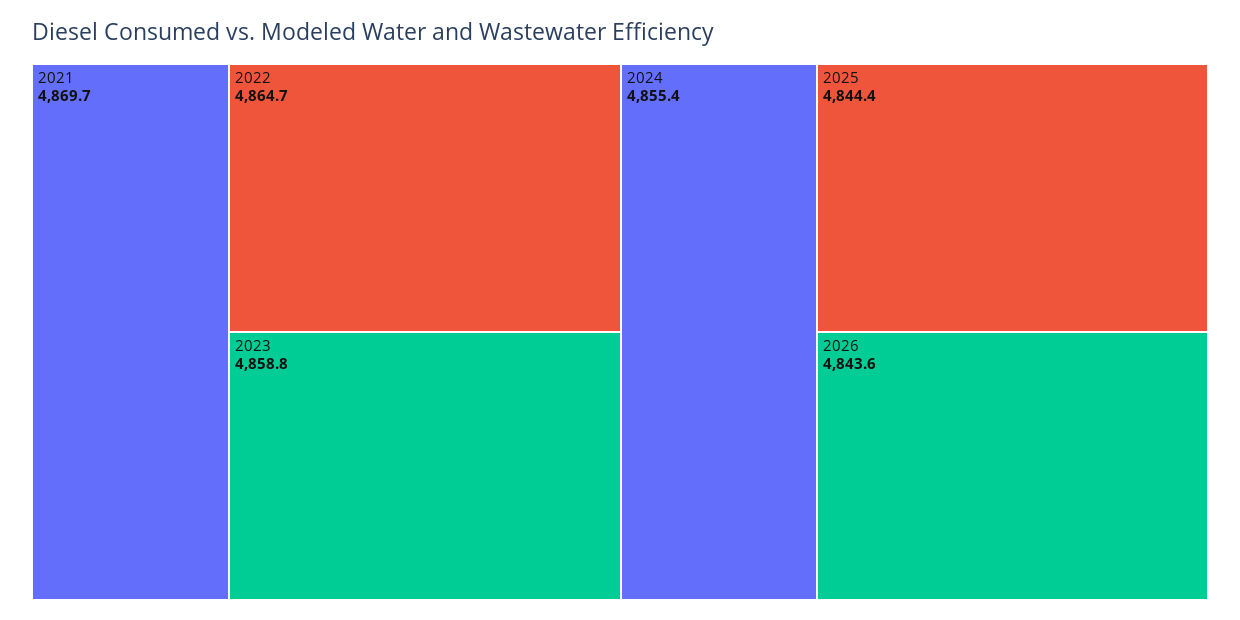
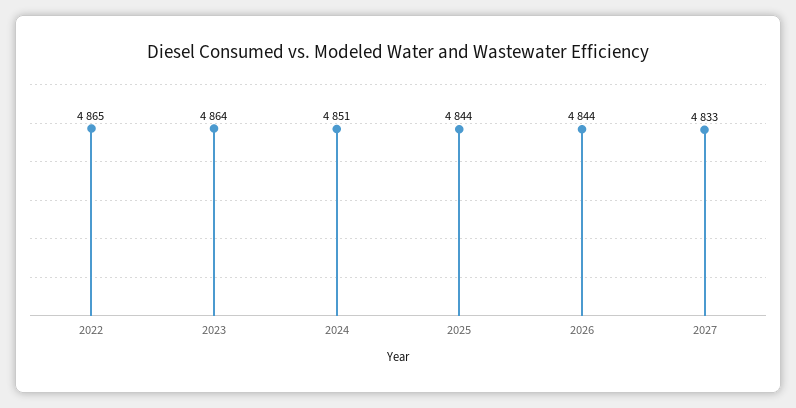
2021: 4869.7 -> none
2023: 4858.8 -> 4864
2024: 4855.4 -> 4851
2027: none -> 4833

